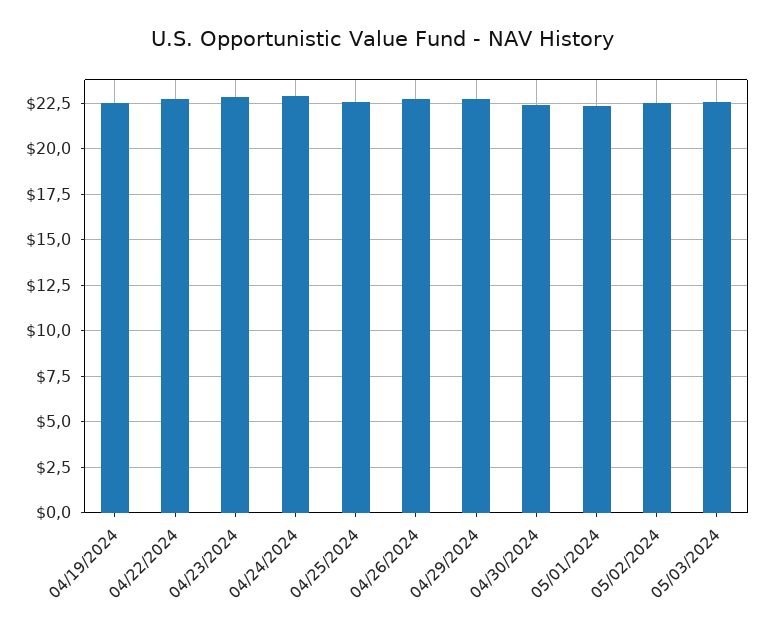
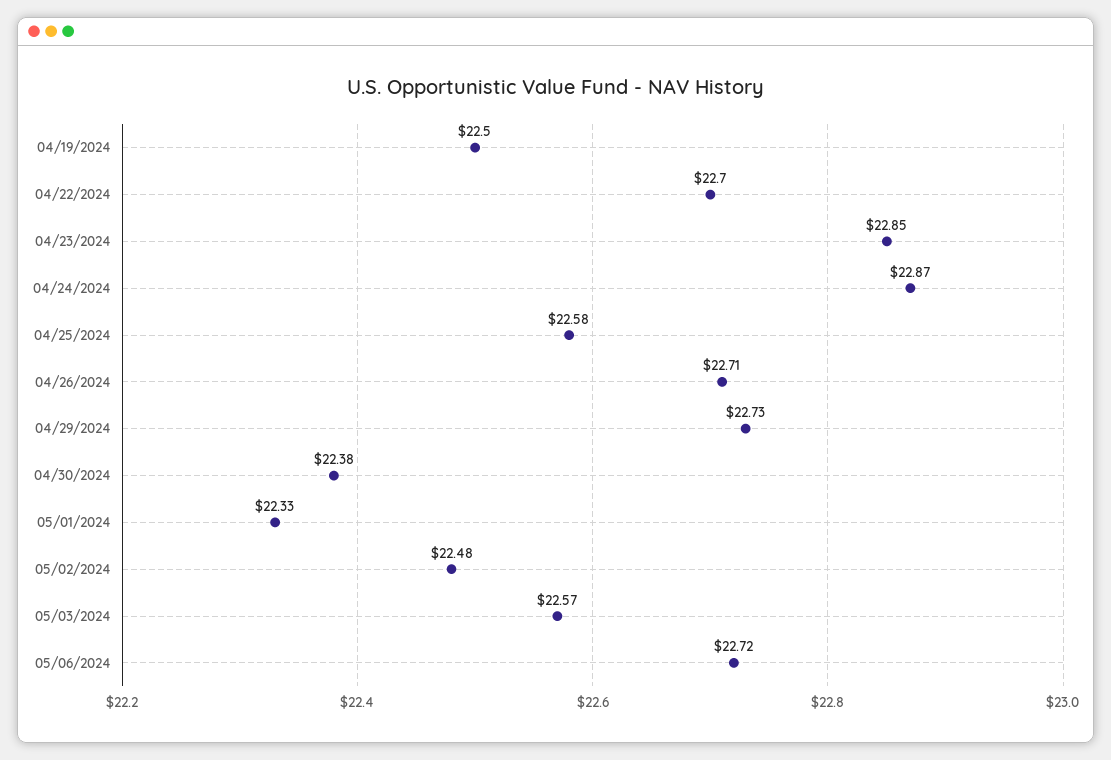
05/06/2024: none -> 22.72

